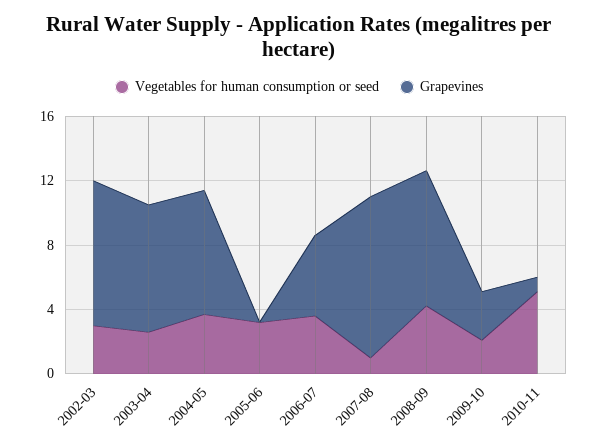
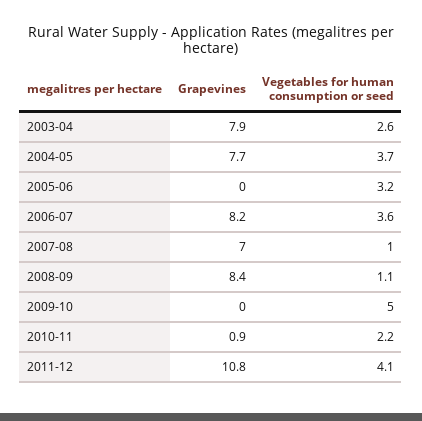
Vegetables for human consumption or seed, 2002-03: 3 -> none
Grapevines, 2002-03: 9 -> none
Grapevines, 2006-07: 5 -> 8.2
Grapevines, 2007-08: 10 -> 7
Vegetables for human consumption or seed, 2008-09: 4 -> 1.1
Vegetables for human consumption or seed, 2009-10: 2 -> 5
Grapevines, 2009-10: 3 -> 0
Vegetables for human consumption or seed, 2010-11: 5 -> 2.2
Grapevines, 2011-12: none -> 10.8
Vegetables for human consumption or seed, 2011-12: none -> 4.1

